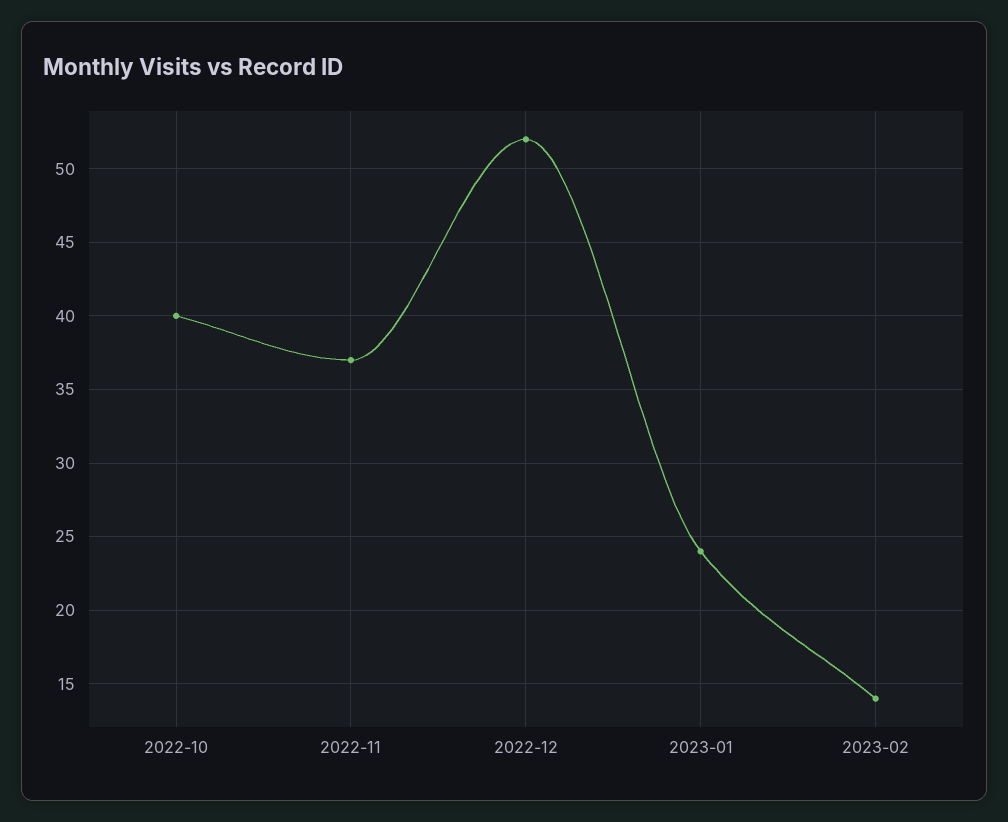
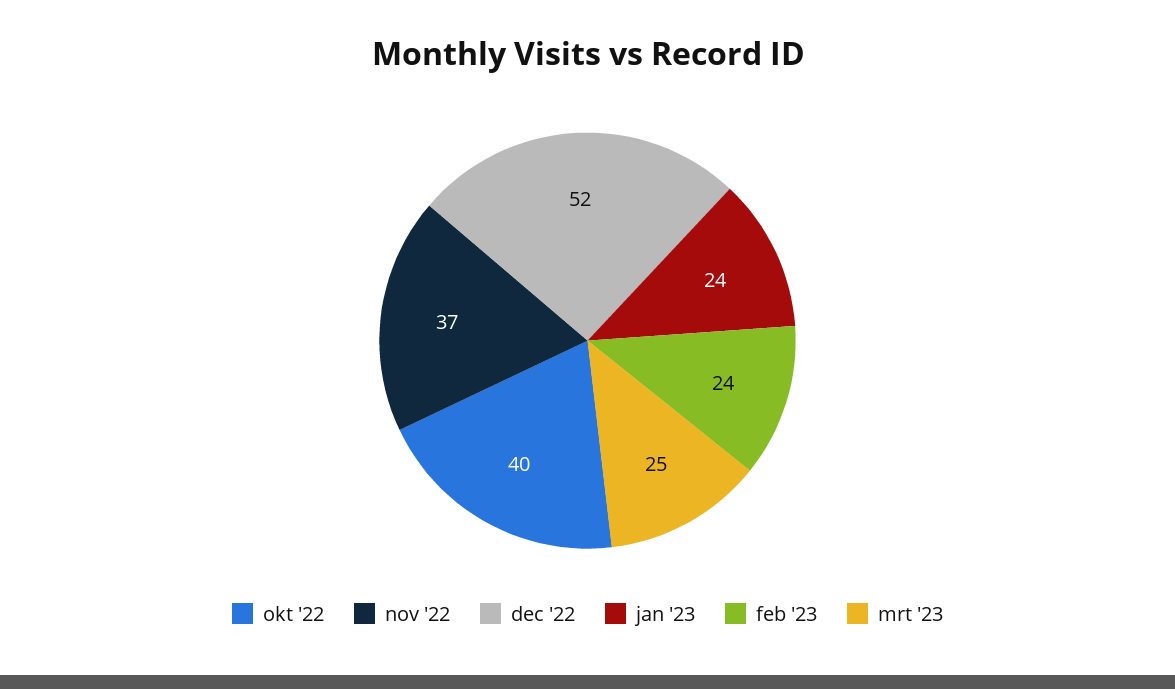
2023-02: 14 -> 24
mrt '23: none -> 25

